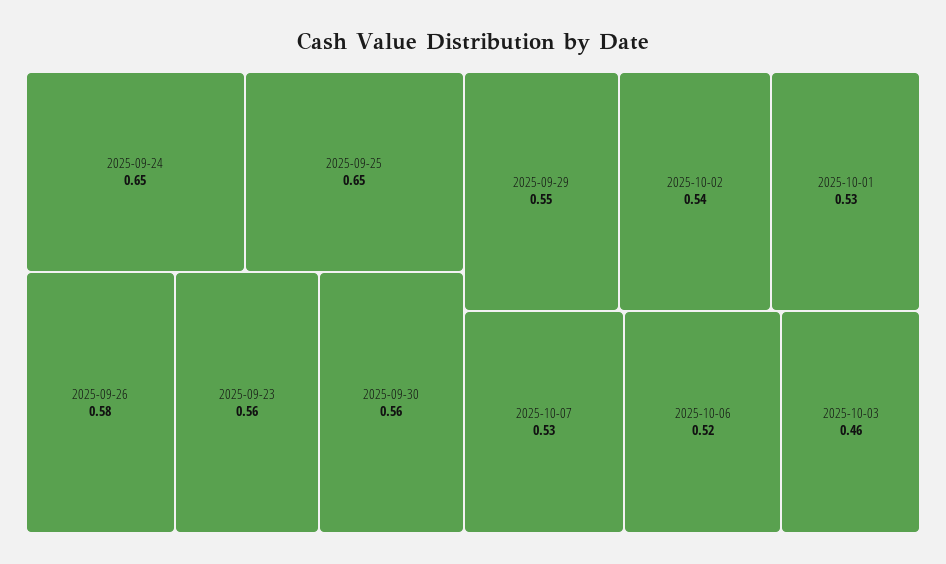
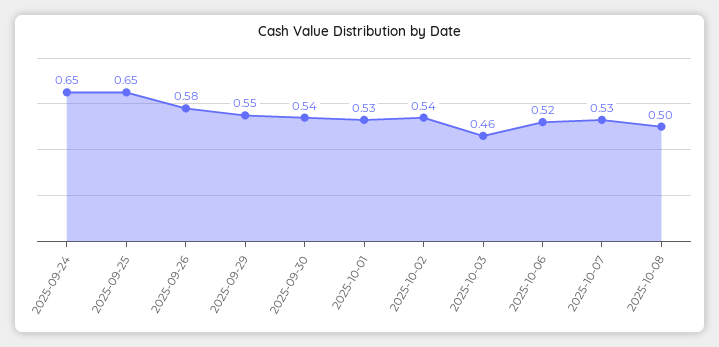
2025-09-23: 0.56 -> none
2025-09-30: 0.56 -> 0.54
2025-10-08: none -> 0.5

